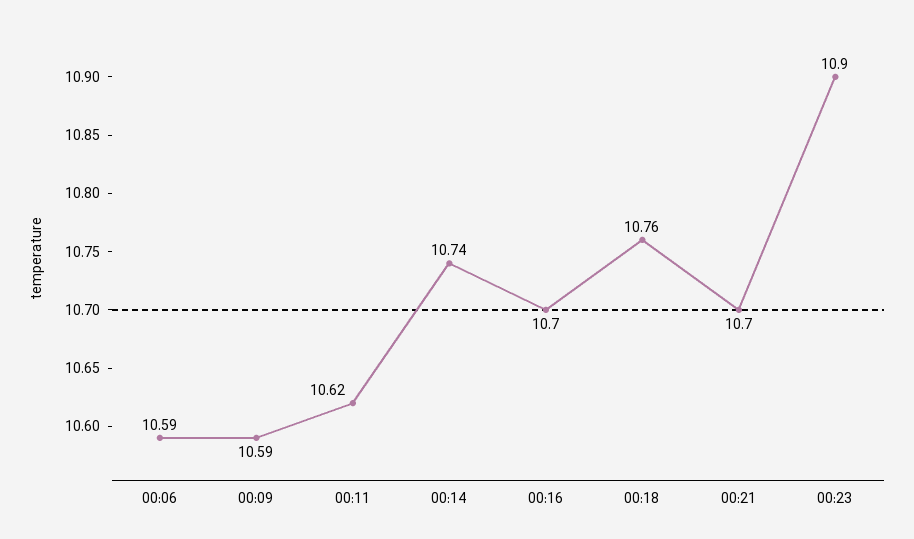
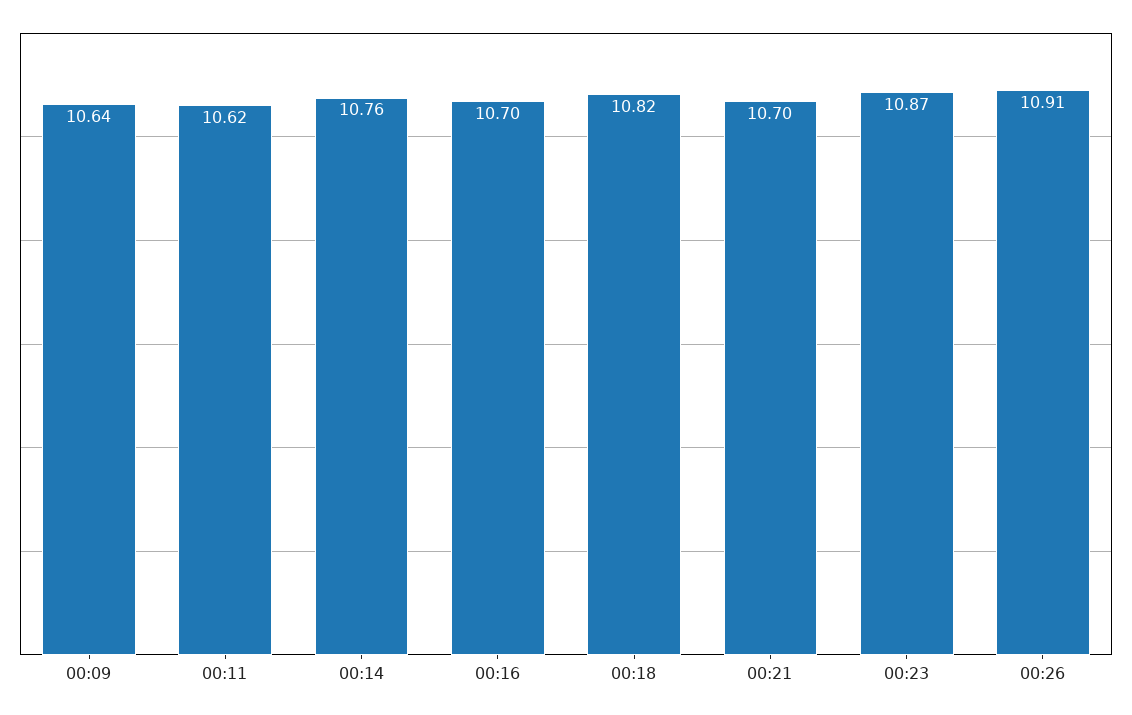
00:06: 10.59 -> none
00:09: 10.59 -> 10.64
00:14: 10.74 -> 10.76
00:18: 10.76 -> 10.82
00:23: 10.9 -> 10.87
00:26: none -> 10.91

